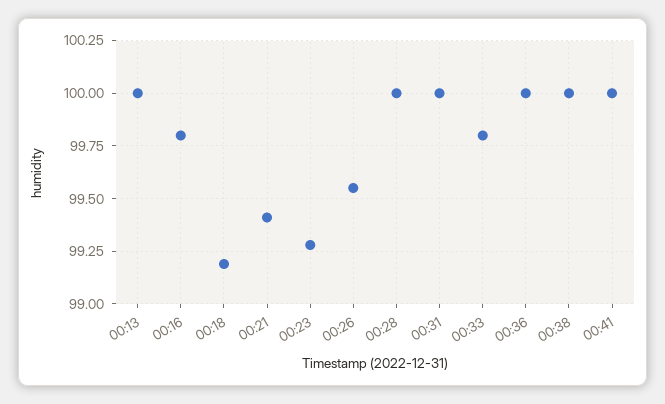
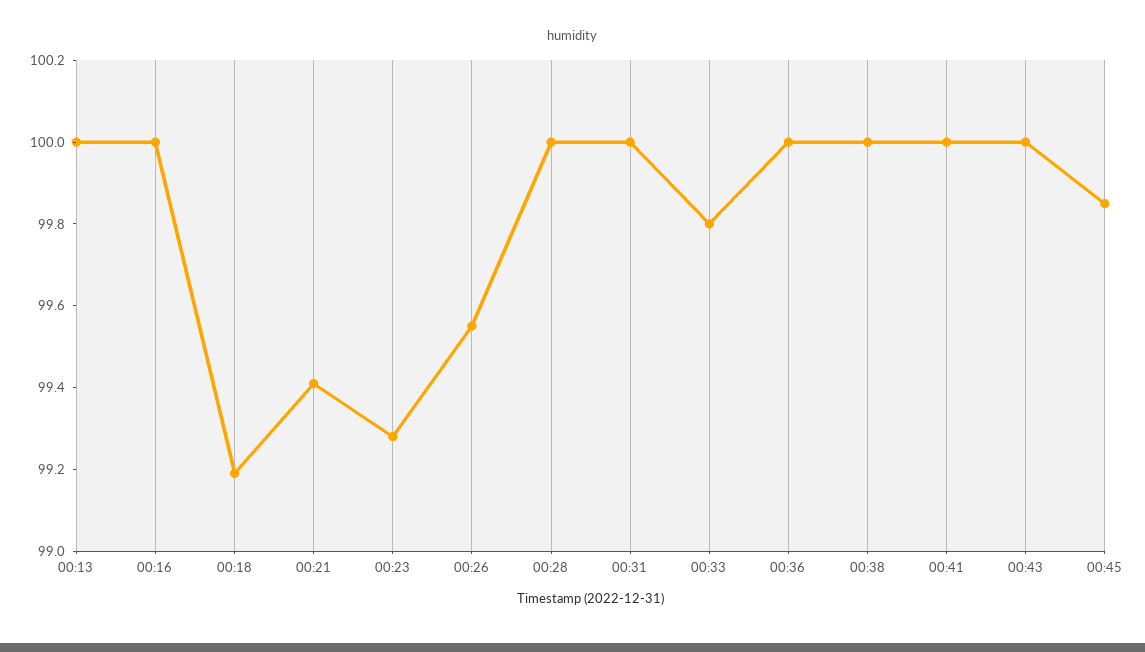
00:16: 99.8 -> 100
00:43: none -> 100
00:45: none -> 99.85

